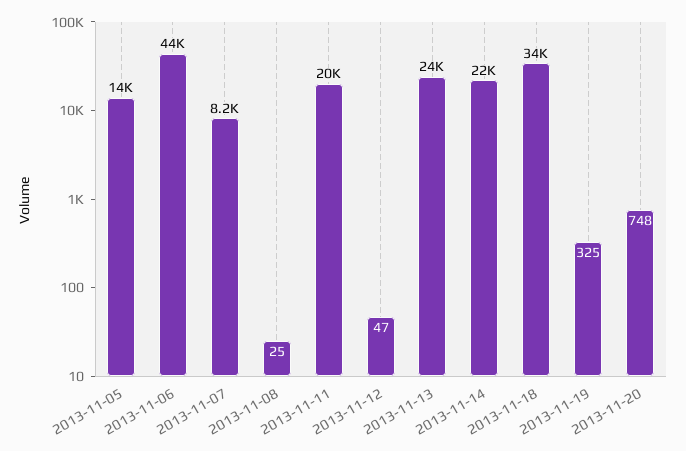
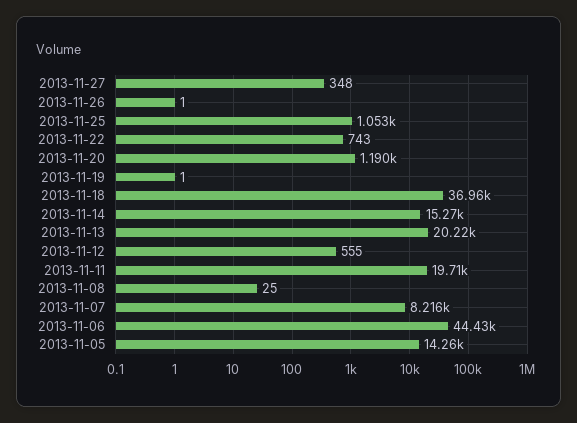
2013-11-12: 47 -> 555
2013-11-13: 24000 -> 20220
2013-11-14: 22000 -> 15270
2013-11-18: 34000 -> 36960
2013-11-19: 325 -> 1
2013-11-20: 748 -> 1190
2013-11-27: none -> 348
2013-11-26: none -> 1
2013-11-25: none -> 1053
2013-11-22: none -> 743

